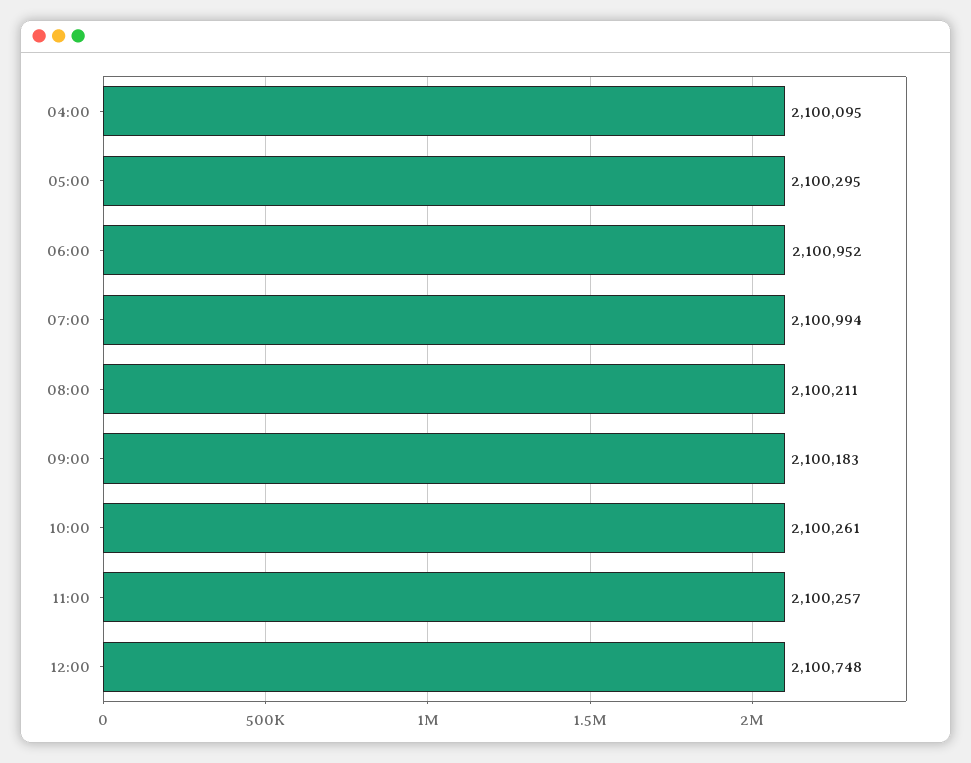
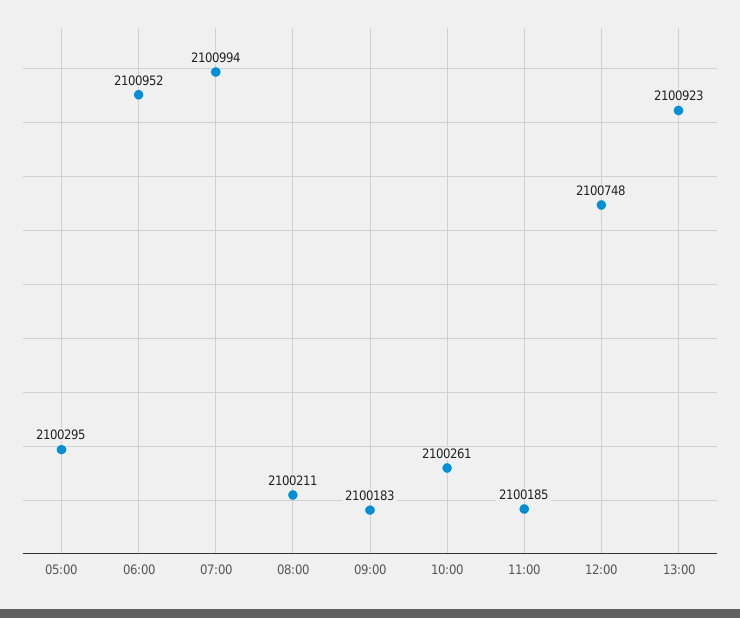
04:00: 2100095 -> none
11:00: 2100257 -> 2100185
13:00: none -> 2100923

